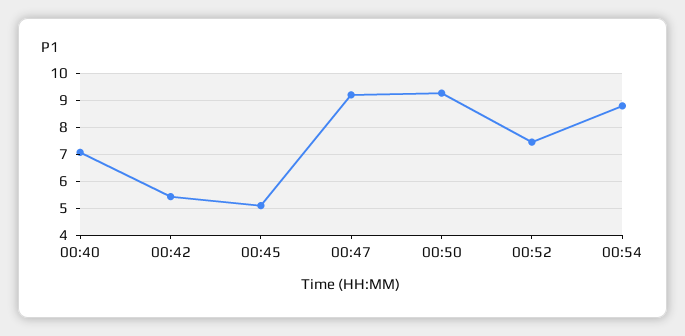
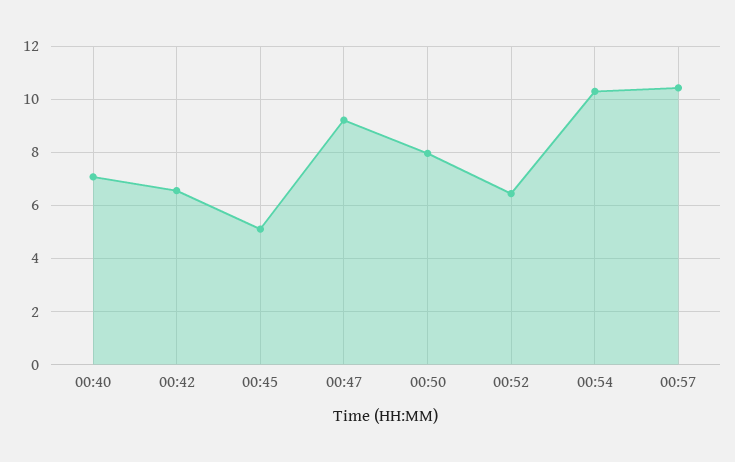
00:42: 5.5 -> 6.5
00:50: 9.25 -> 8
00:52: 7.5 -> 6.5
00:54: 8.75 -> 10.25
00:57: none -> 10.5

